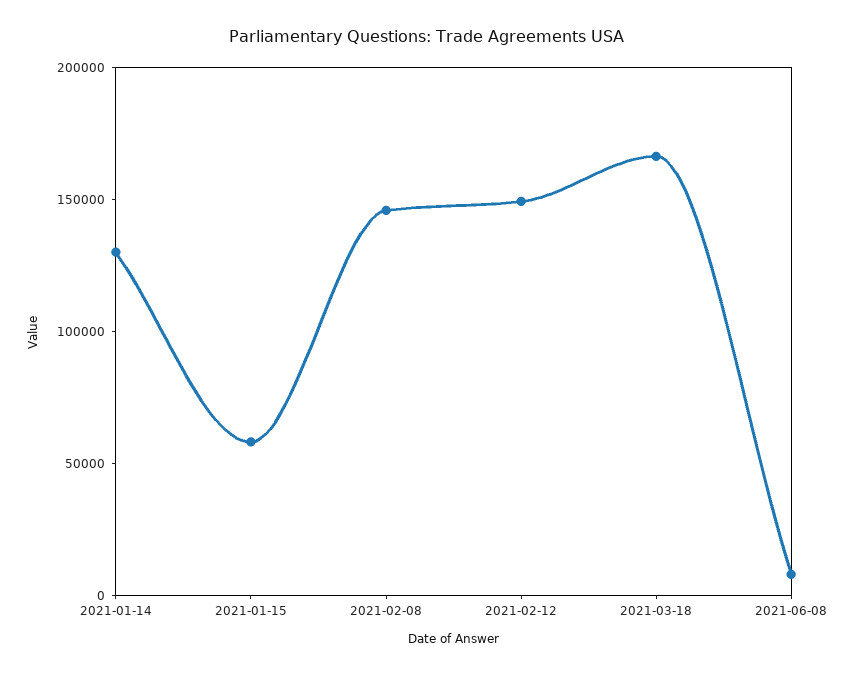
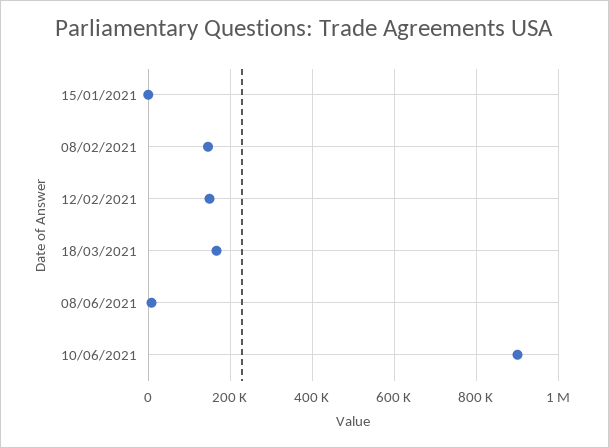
2021-01-14: 130000 -> none
2021-01-15: 60000 -> 0
10/06/2021: none -> 900000

